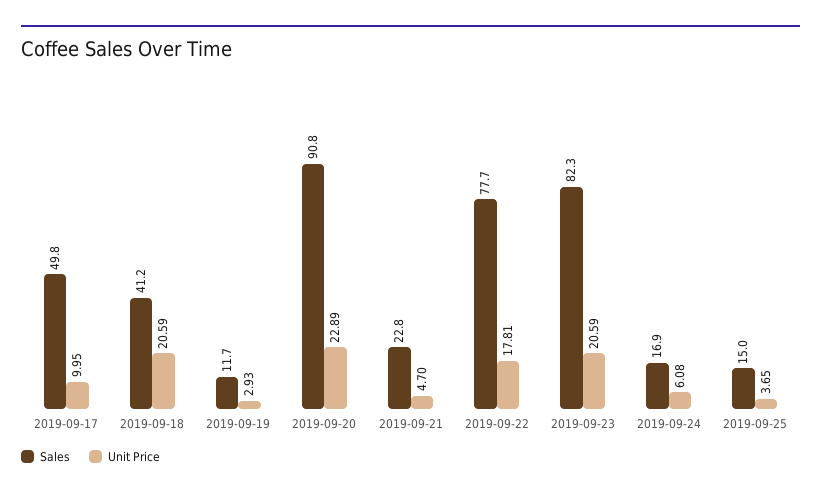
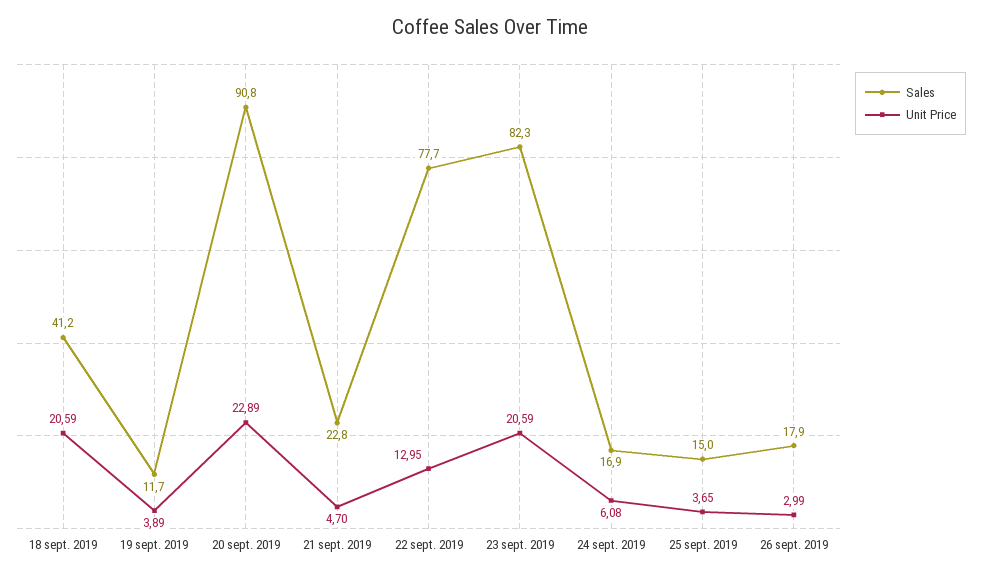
Sales, 2019-09-17: 49.8 -> none
Unit Price, 2019-09-17: 9.95 -> none
Unit Price, 2019-09-19: 2.93 -> 3.89
Unit Price, 2019-09-22: 17.81 -> 12.95
Sales, 26 sept. 2019: none -> 17.9
Unit Price, 26 sept. 2019: none -> 2.99

